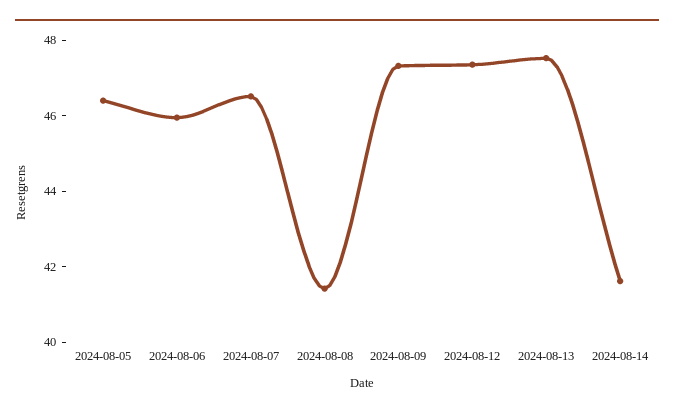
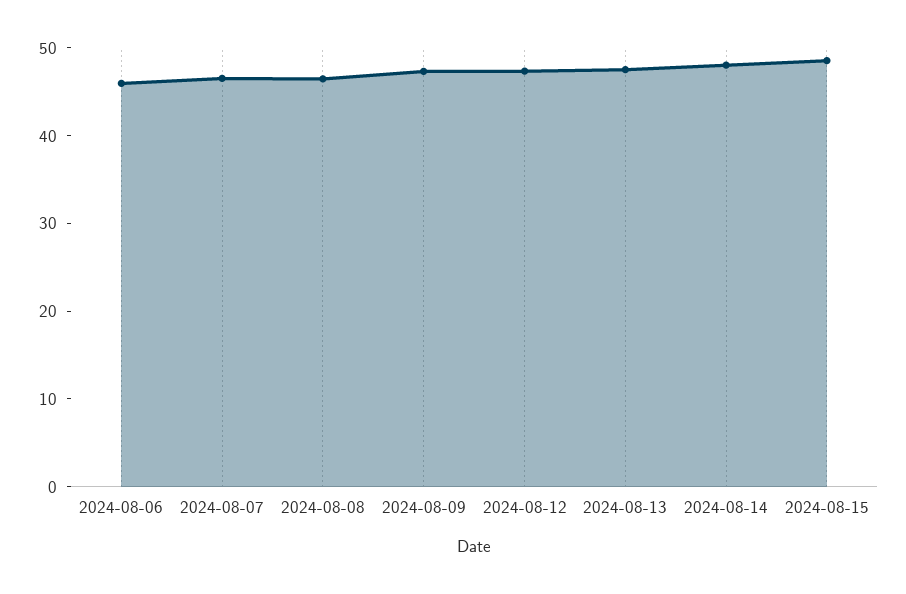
2024-08-05: 46.5 -> none
2024-08-08: 41.5 -> 46
2024-08-14: 41.5 -> 48
2024-08-15: none -> 48

